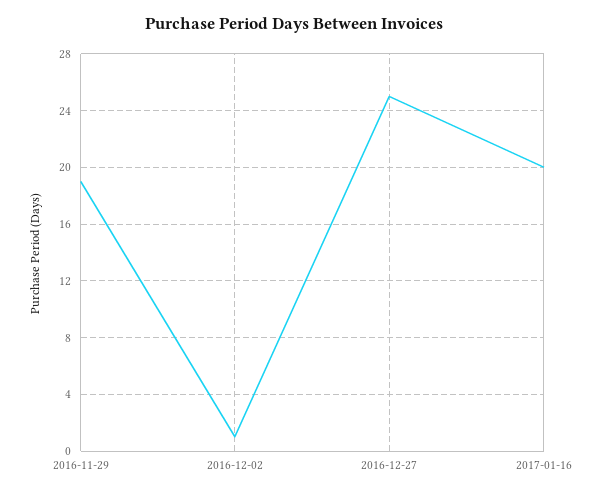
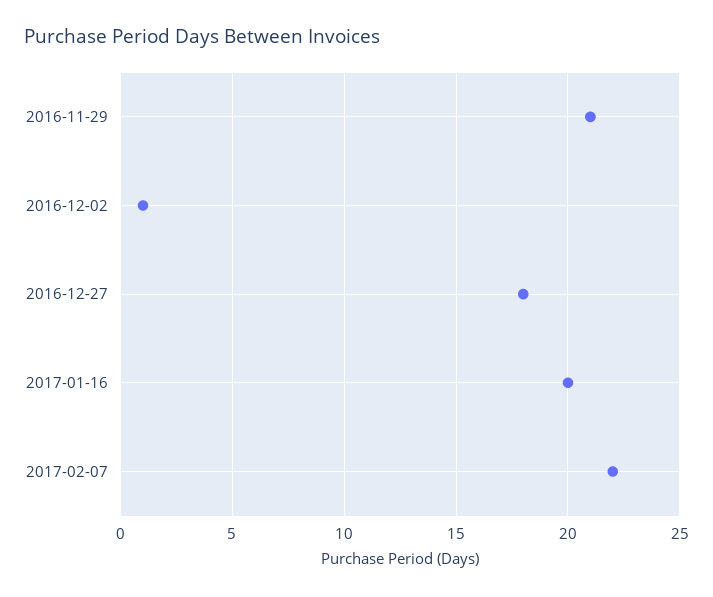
2016-11-29: 19 -> 21
2016-12-27: 25 -> 18
2017-02-07: none -> 22

